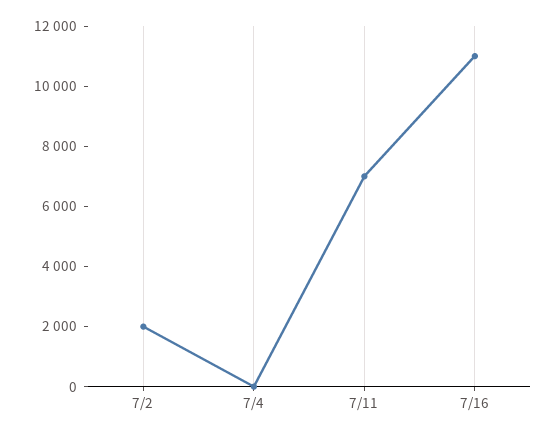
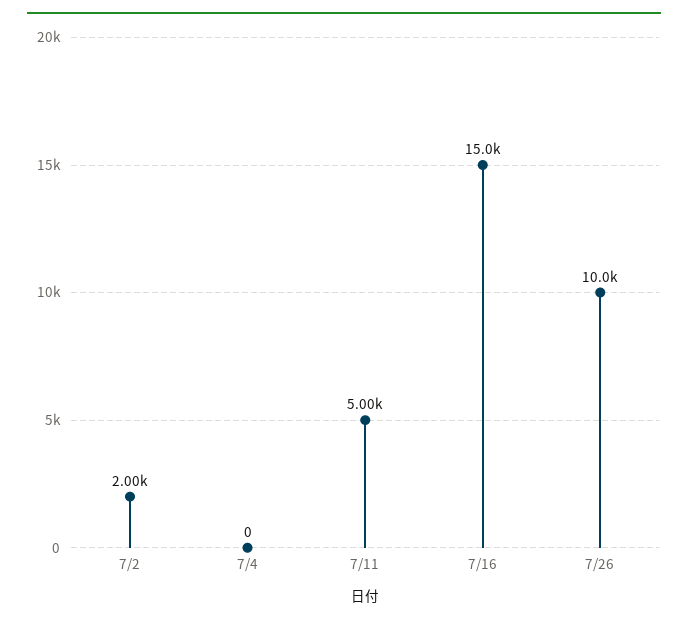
7/11: 7000 -> 5000
7/16: 11000 -> 15000
7/26: none -> 10000

